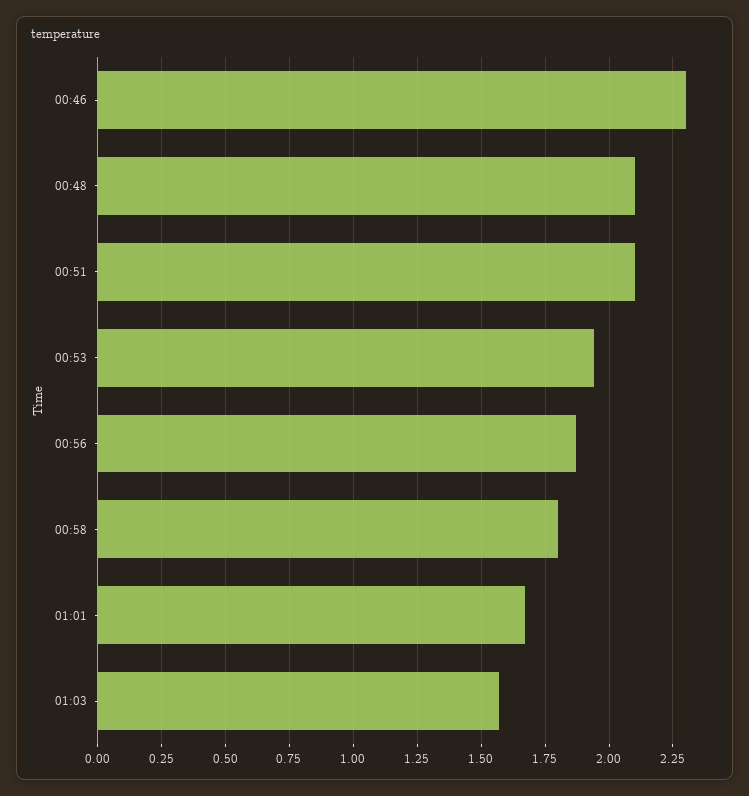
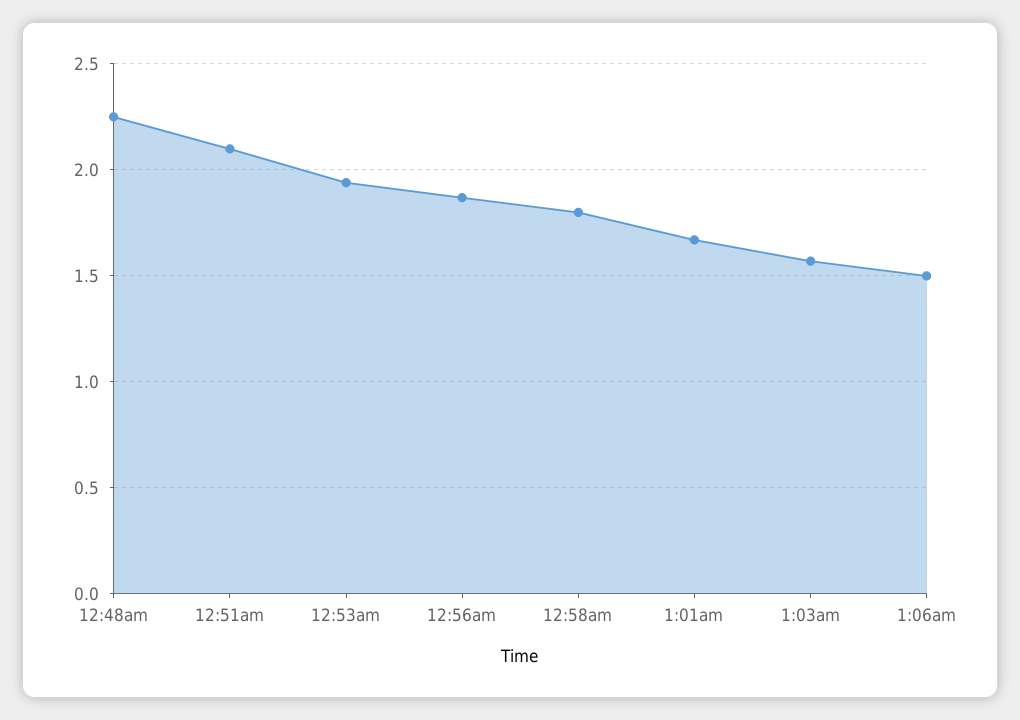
00:46: 2.3 -> none
00:48: 2.1 -> 2.25
1:06am: none -> 1.5

